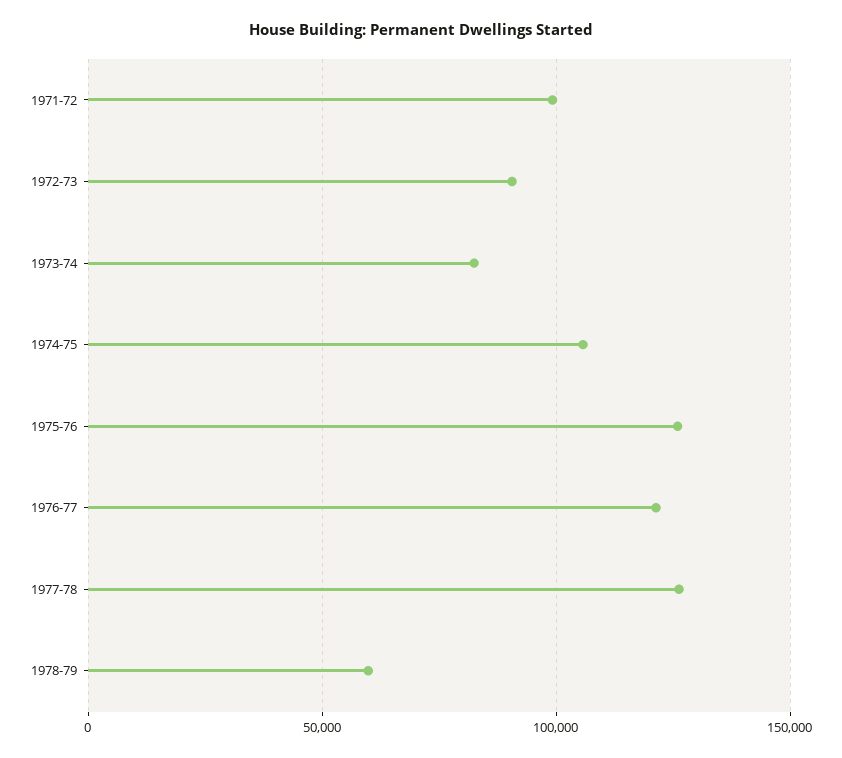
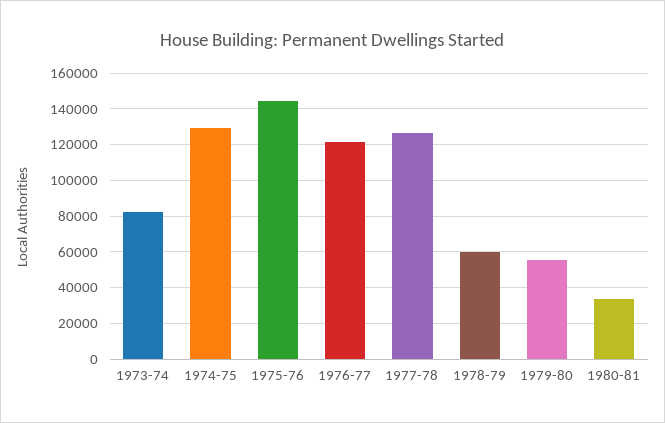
1971-72: 100000 -> none
1972-73: 90000 -> none
1974-75: 105000 -> 130000
1975-76: 125000 -> 145000
1979-80: none -> 55000
1980-81: none -> 35000

